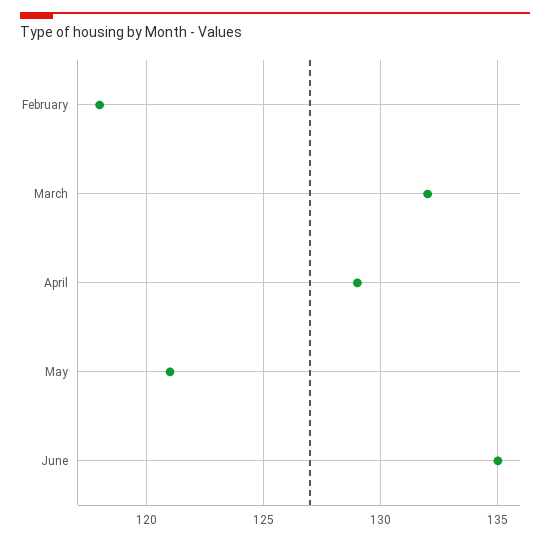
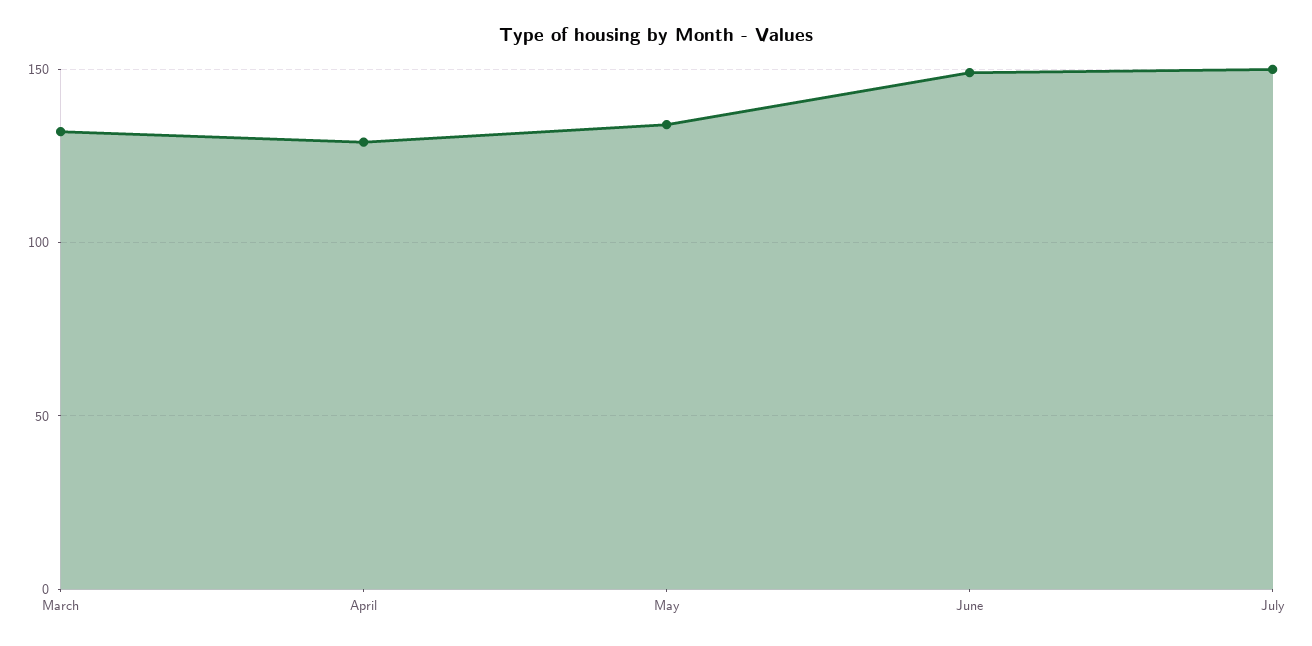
February: 118 -> none
May: 121 -> 135
June: 135 -> 150
July: none -> 150

